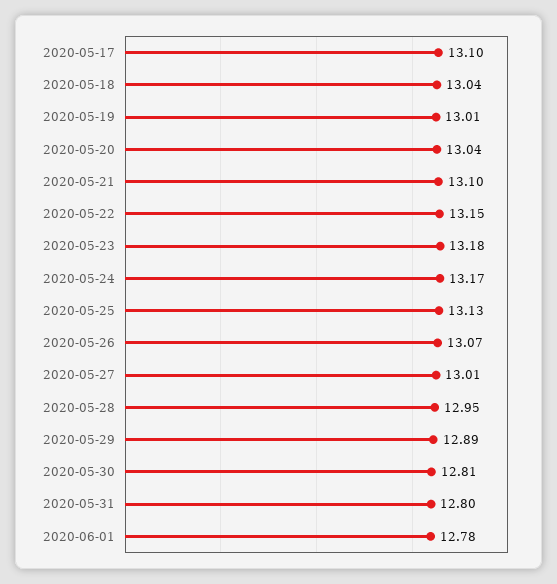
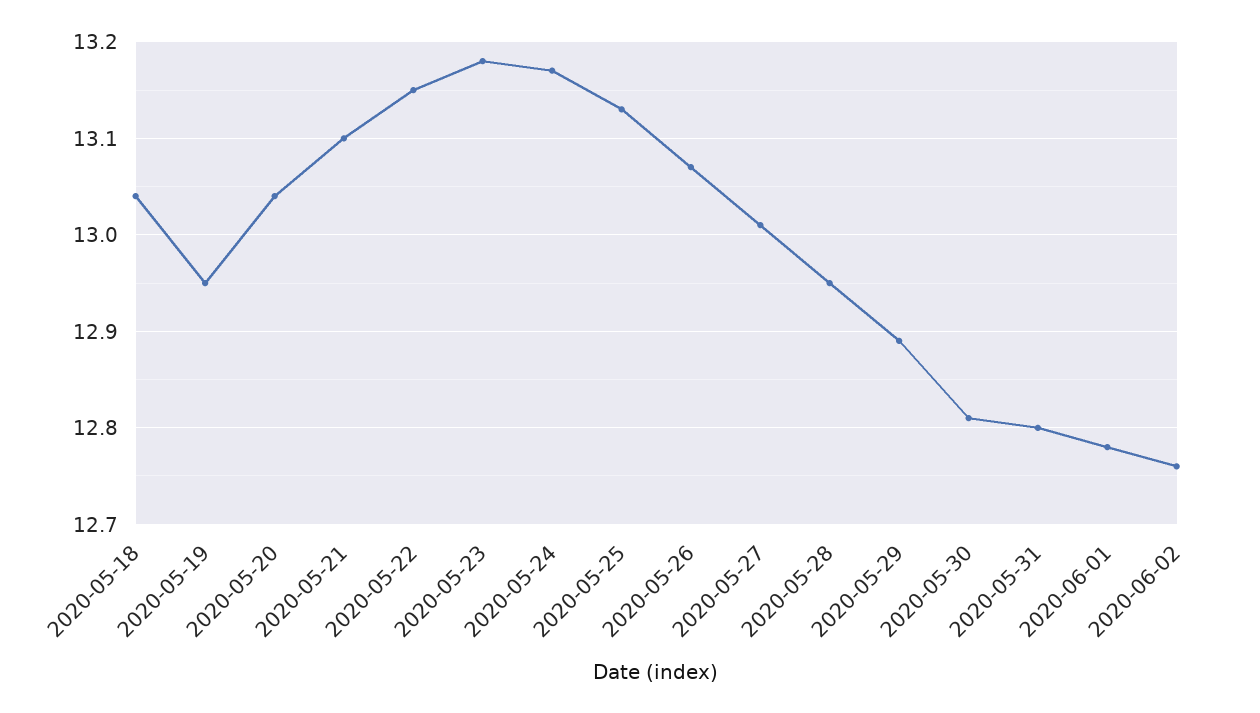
2020-05-17: 13.1 -> none
2020-05-19: 13.01 -> 12.95
2020-06-02: none -> 12.76

